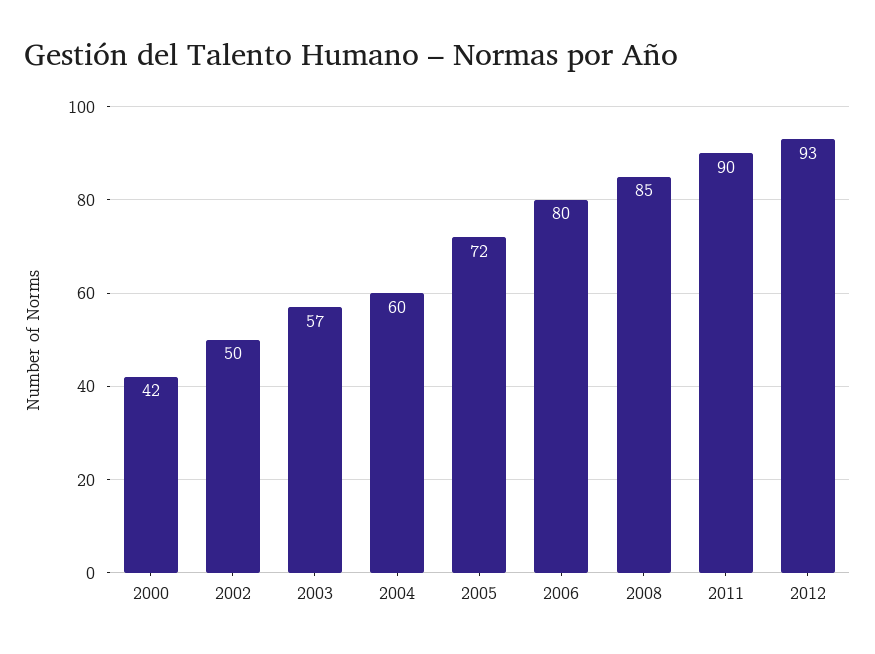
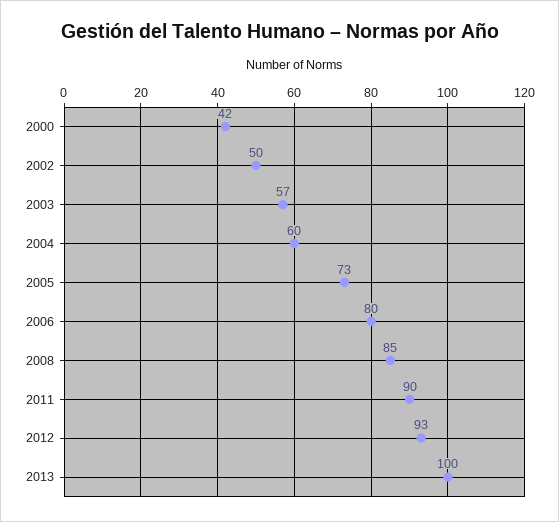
2005: 72 -> 73
2013: none -> 100

